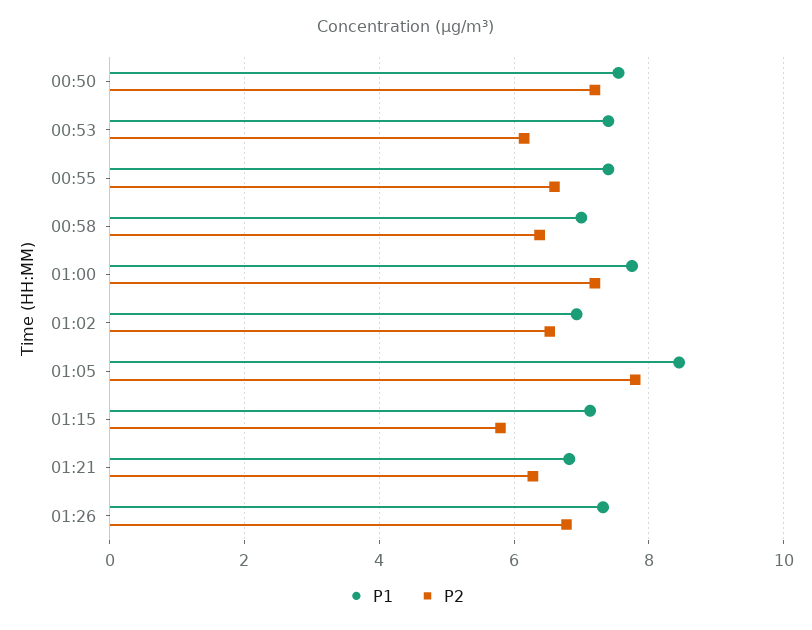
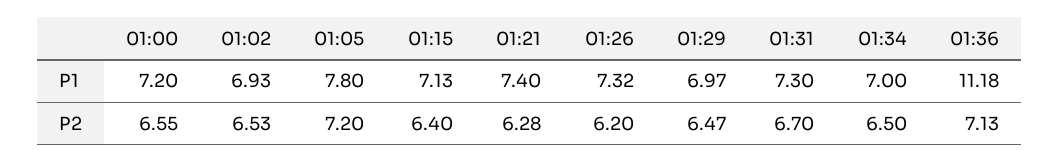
P1, 00:50: 7.6 -> none
P2, 00:50: 7.2 -> none
P1, 00:53: 7.4 -> none
P2, 00:53: 6.2 -> none
P1, 00:55: 7.4 -> none
P2, 00:55: 6.6 -> none
P1, 00:58: 7 -> none
P2, 00:58: 6.4 -> none
P1, 01:00: 7.8 -> 7.2
P2, 01:00: 7.2 -> 6.55
P1, 01:05: 8.4 -> 7.8
P2, 01:05: 7.8 -> 7.2
P2, 01:15: 5.8 -> 6.4
P1, 01:21: 6.8 -> 7.4
P2, 01:26: 6.8 -> 6.2
P1, 01:29: none -> 6.97
P1, 01:31: none -> 7.3
P1, 01:34: none -> 7
P1, 01:36: none -> 11.18
P2, 01:29: none -> 6.47
P2, 01:31: none -> 6.7
P2, 01:34: none -> 6.5
P2, 01:36: none -> 7.13

